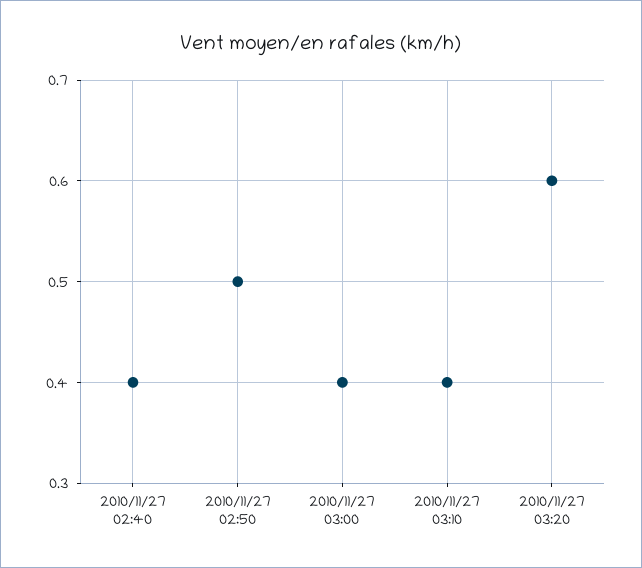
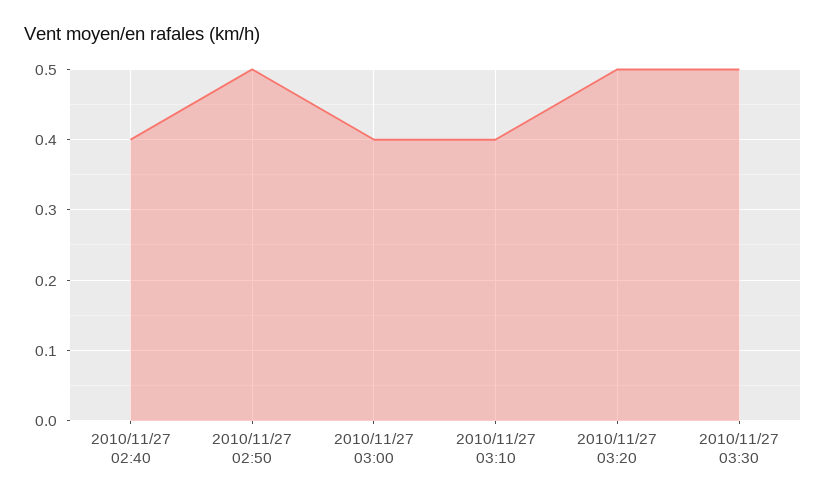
2010/11/27 03:20: 0.6 -> 0.5
2010/11/27 03:30: none -> 0.5

